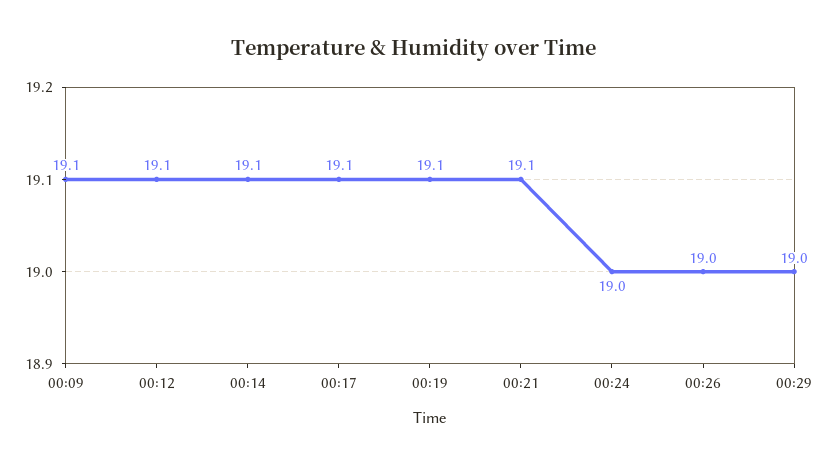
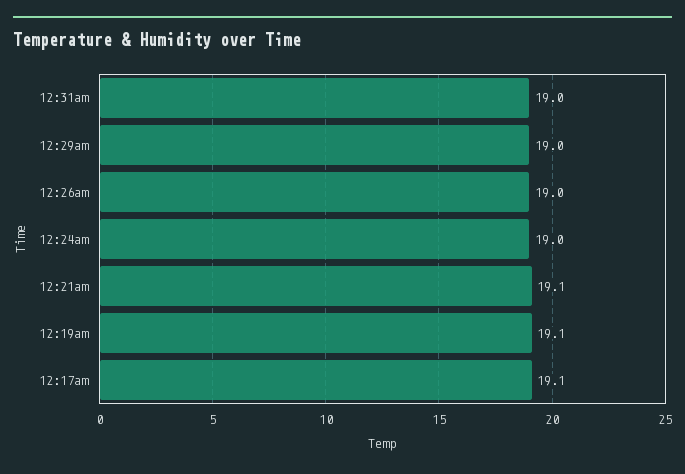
00:09: 19.1 -> none
00:12: 19.1 -> none
00:14: 19.1 -> none
12:31am: none -> 19

